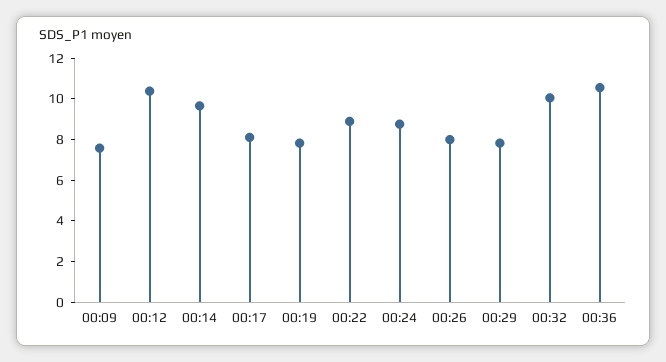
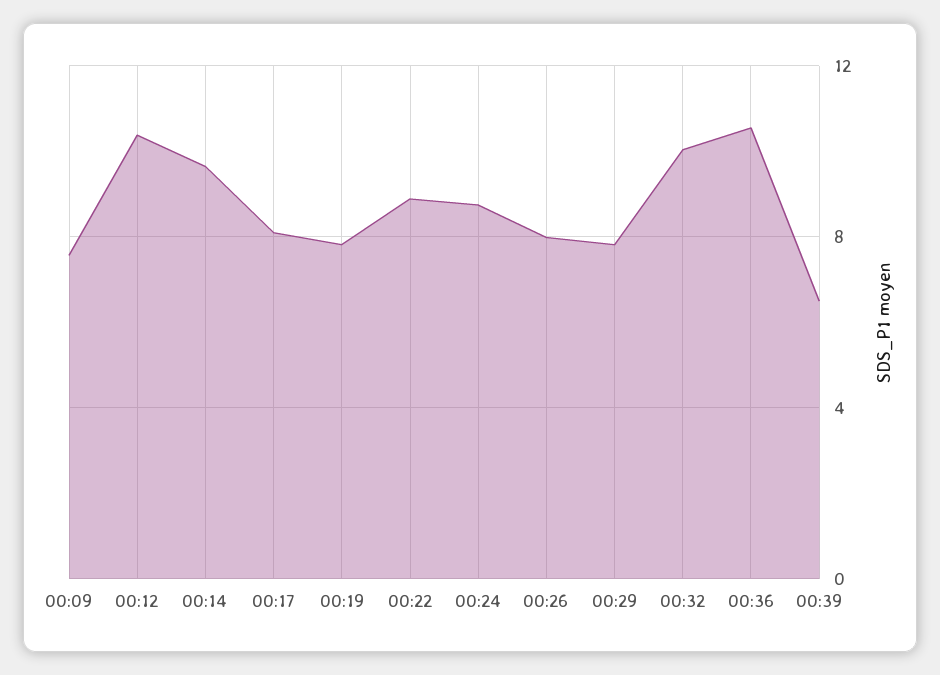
00:39: none -> 6.5

